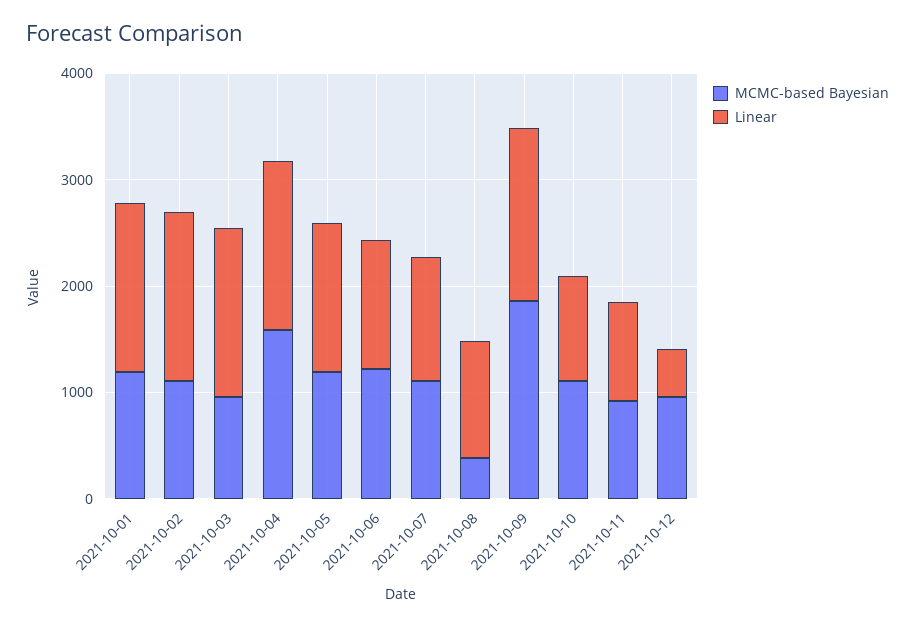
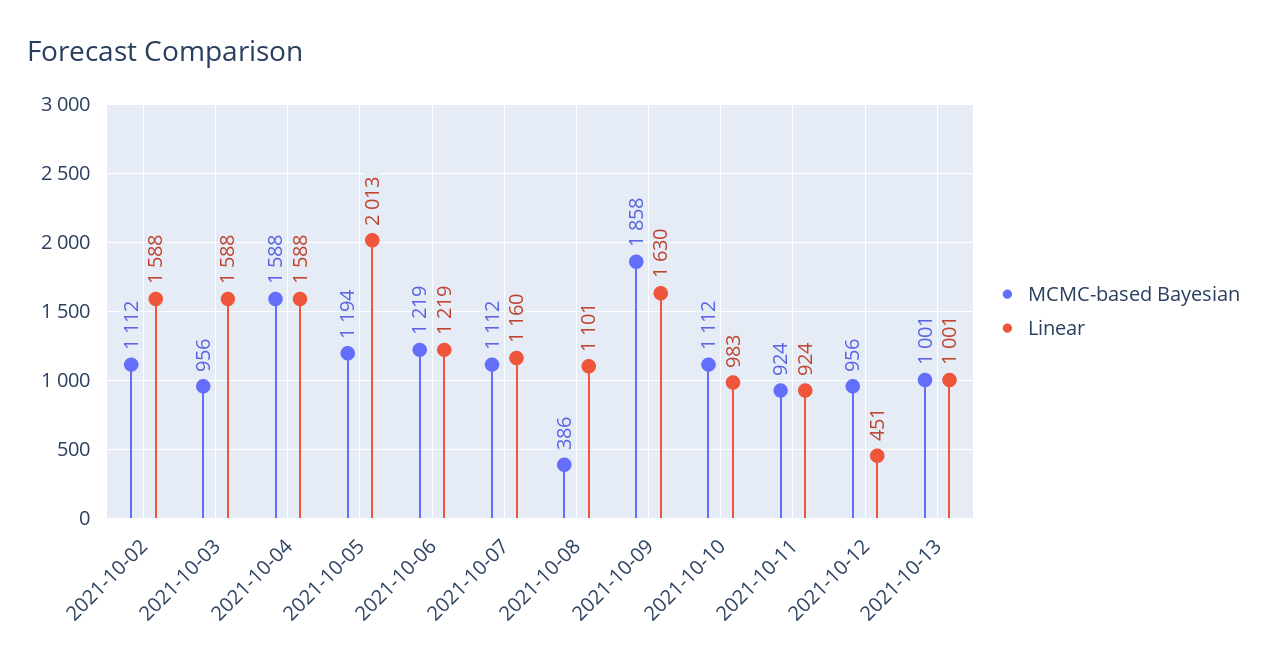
MCMC-based Bayesian, 2021-10-01: 1200 -> none
Linear, 2021-10-01: 1600 -> none
Linear, 2021-10-05: 1400 -> 2013
MCMC-based Bayesian, 2021-10-13: none -> 1001
Linear, 2021-10-13: none -> 1001

